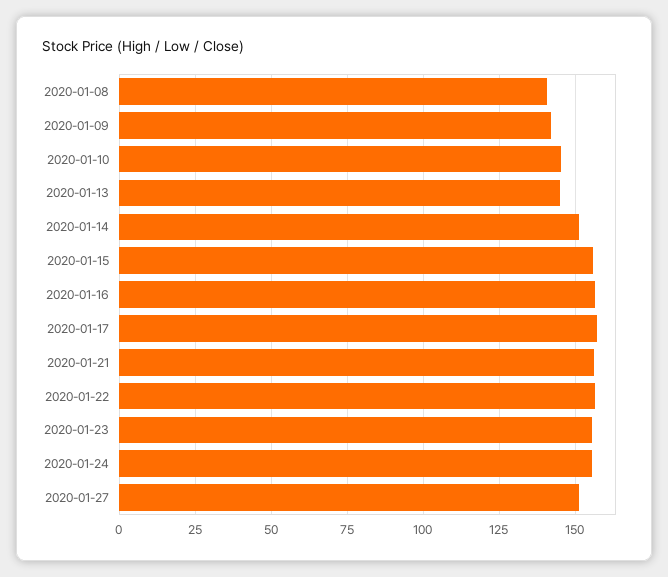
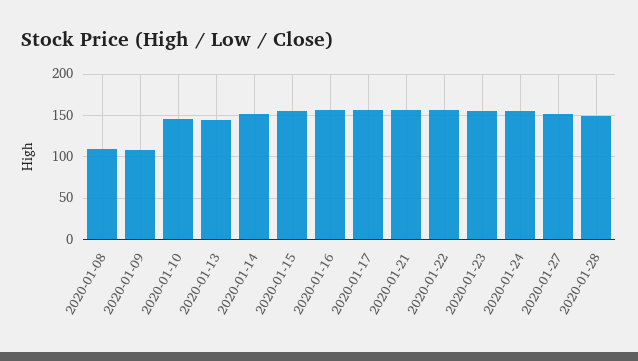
2020-01-08: 140 -> 110
2020-01-09: 142.5 -> 110
2020-01-28: none -> 150

